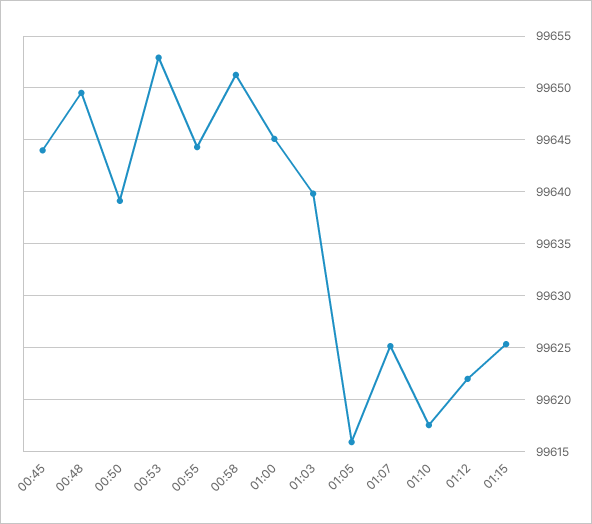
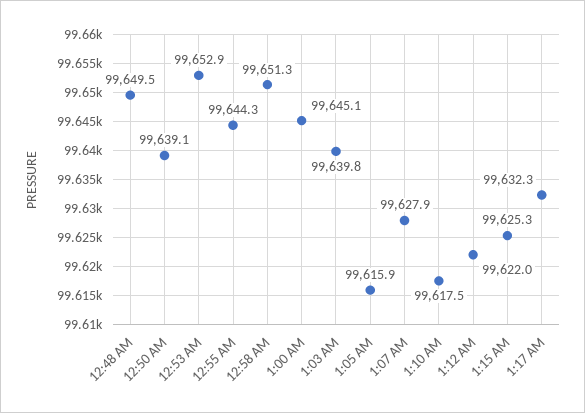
00:45: 99644 -> none
01:07: 99625 -> 99627.9
1:17 AM: none -> 99632.3

